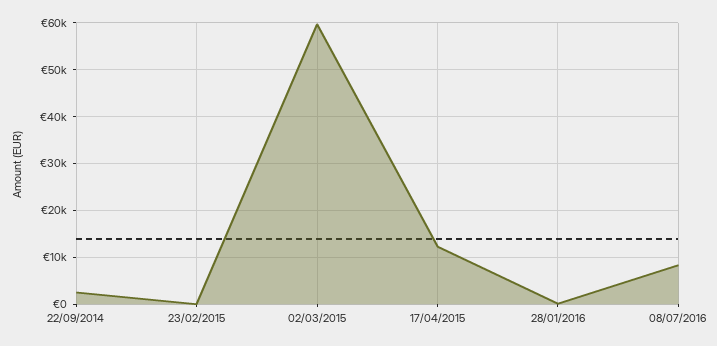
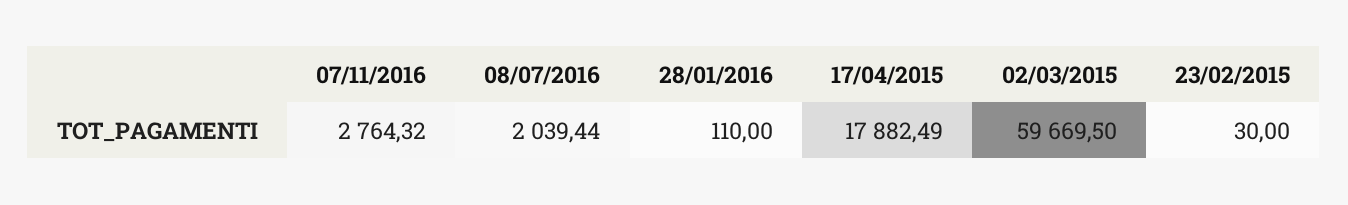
22/09/2014: 2000 -> none
17/04/2015: 12000 -> 17882.49
08/07/2016: 8000 -> 2039.44
07/11/2016: none -> 2764.32

